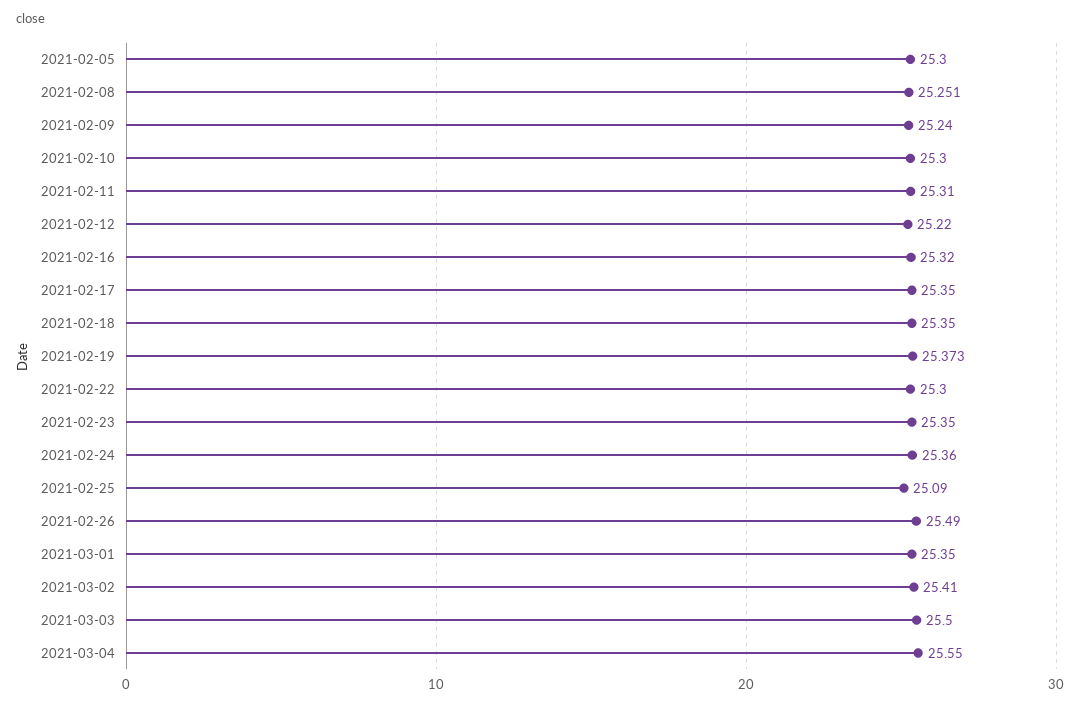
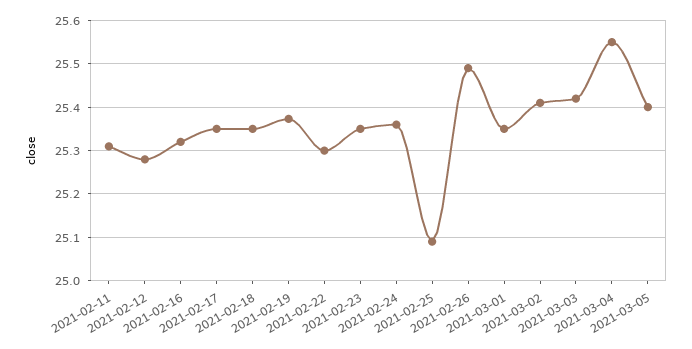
2021-02-05: 25.3 -> none
2021-02-08: 25.251 -> none
2021-02-09: 25.24 -> none
2021-02-10: 25.3 -> none
2021-02-12: 25.22 -> 25.28
2021-03-03: 25.5 -> 25.42
2021-03-05: none -> 25.4

